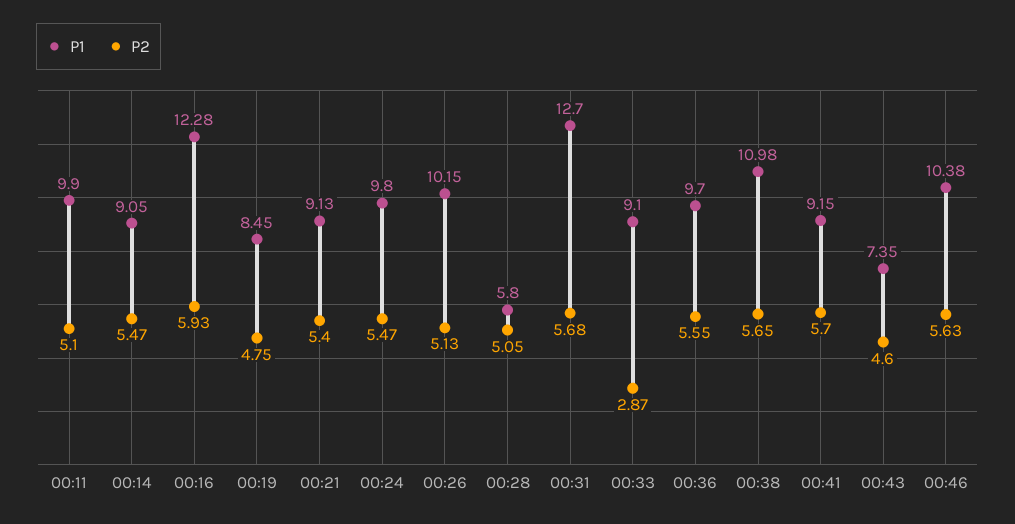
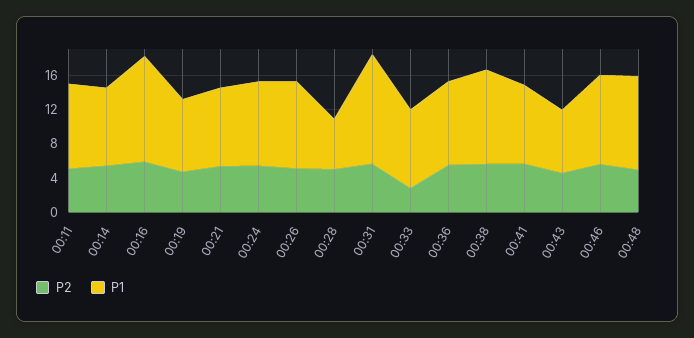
P2, 00:48: none -> 5
P1, 00:48: none -> 11

